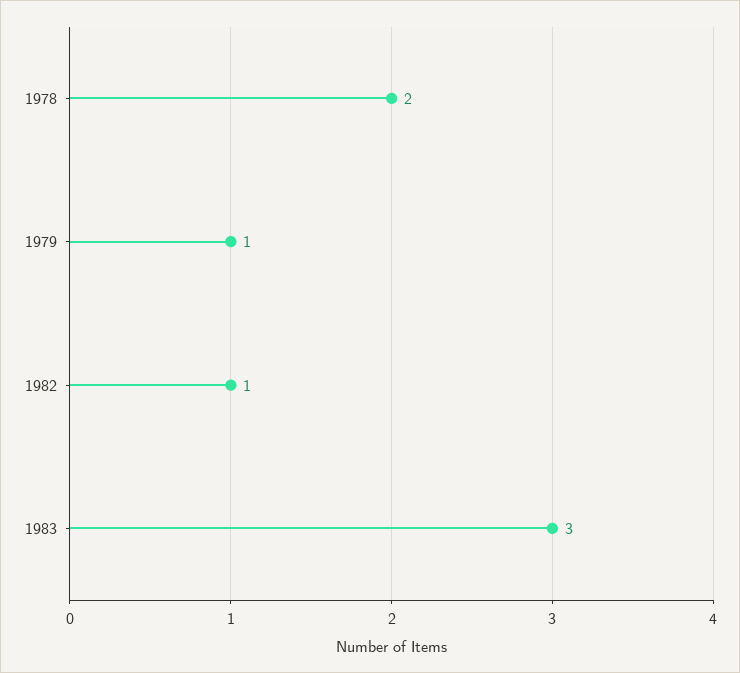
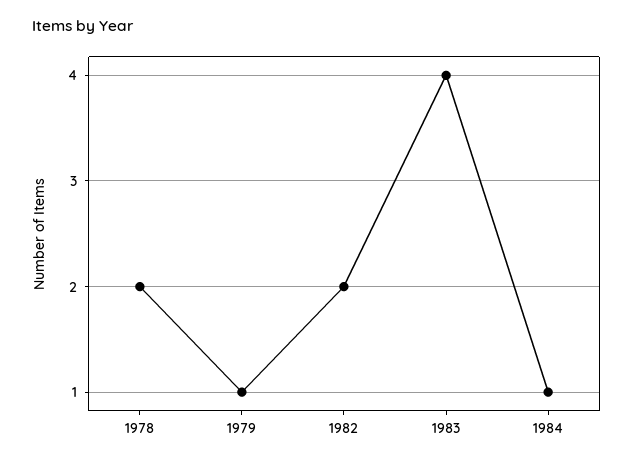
1982: 1 -> 2
1983: 3 -> 4
1984: none -> 1

